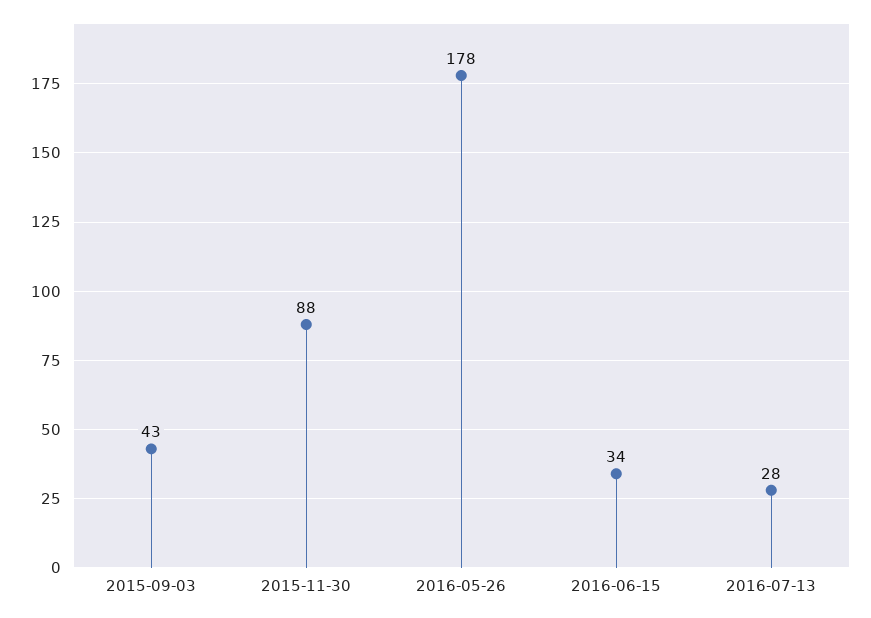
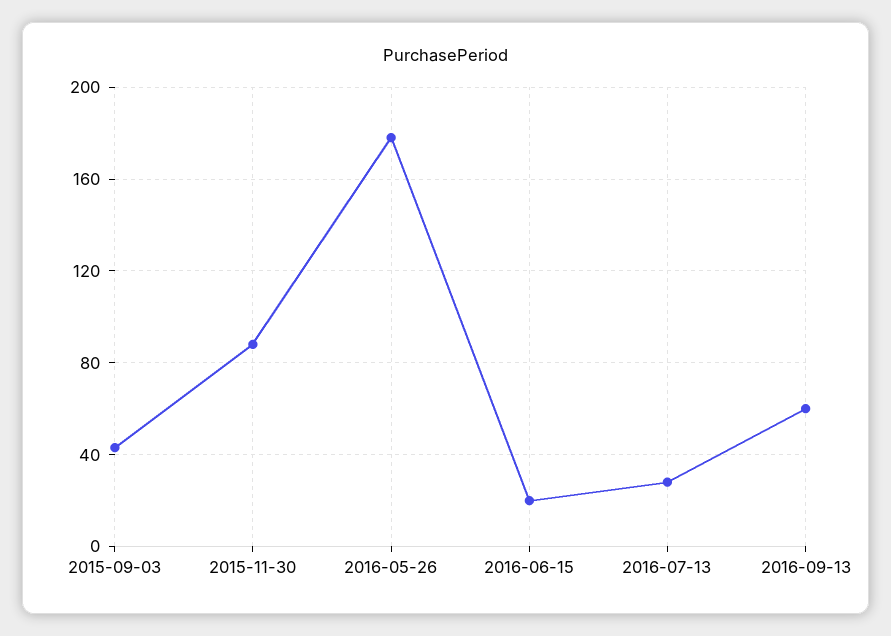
2016-06-15: 34 -> 20
2016-09-13: none -> 60

